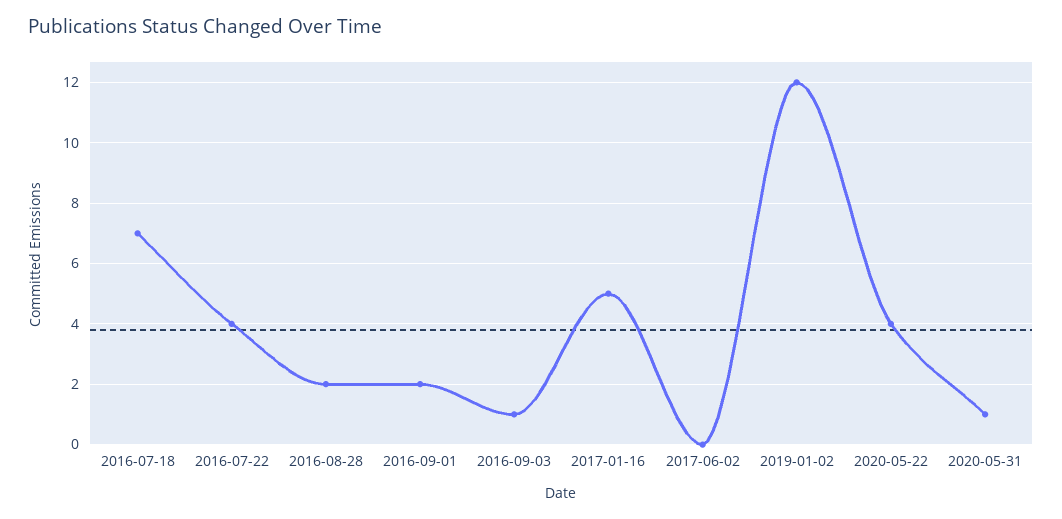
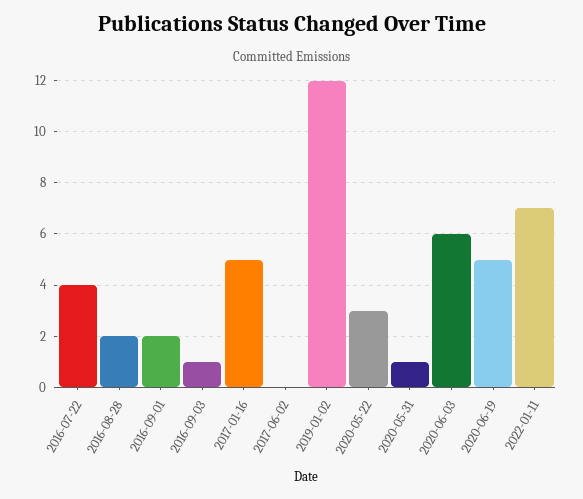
2016-07-18: 7 -> none
2020-05-22: 4 -> 3
2020-06-03: none -> 6
2020-06-19: none -> 5
2022-01-11: none -> 7

